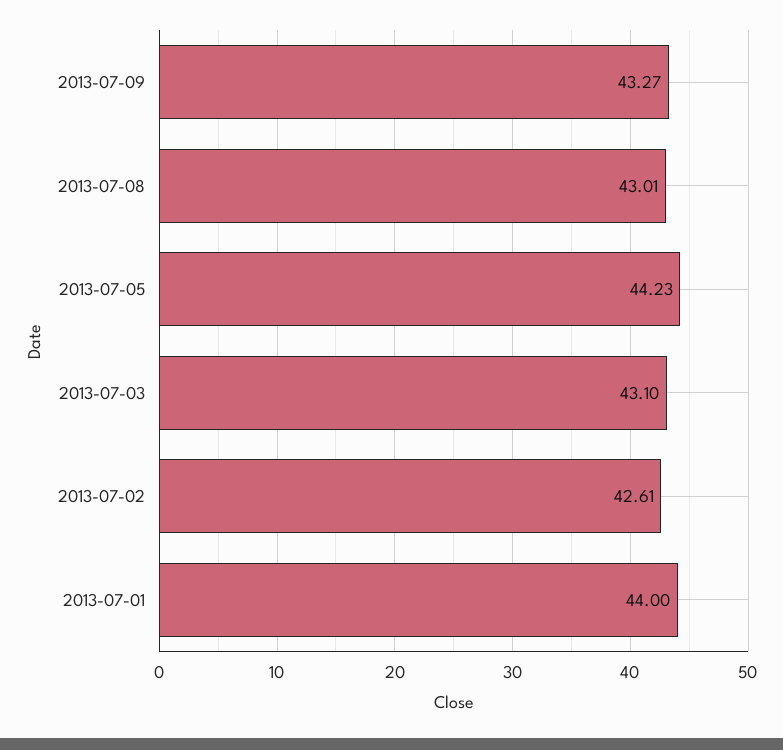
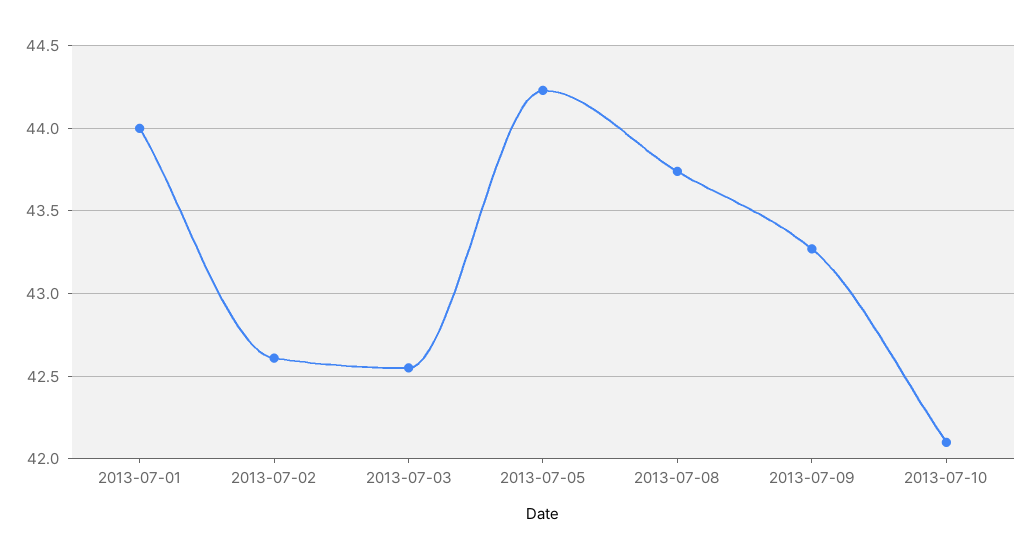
2013-07-08: 43.01 -> 43.75
2013-07-03: 43.1 -> 42.55
2013-07-10: none -> 42.1

